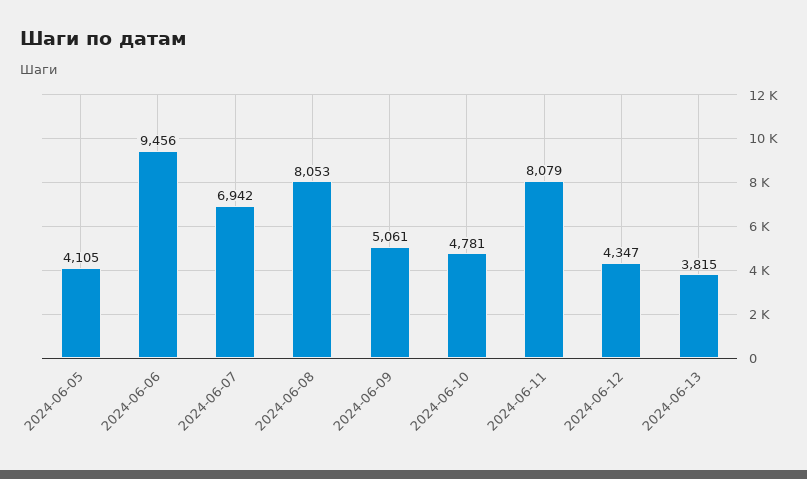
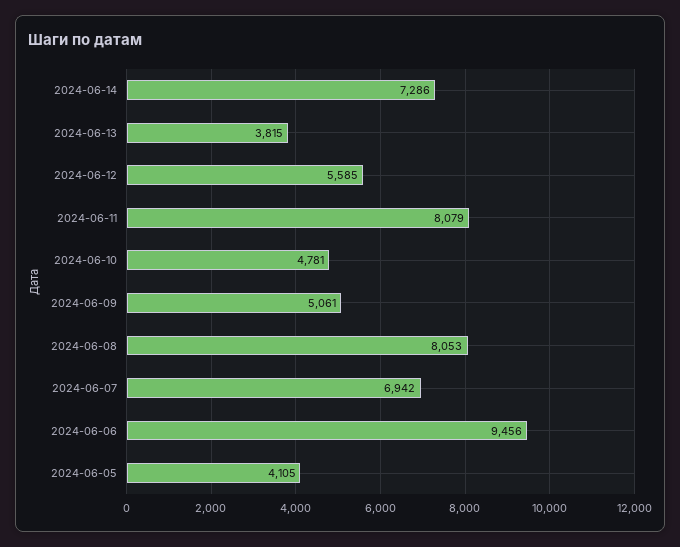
2024-06-12: 4347 -> 5585
2024-06-14: none -> 7286

